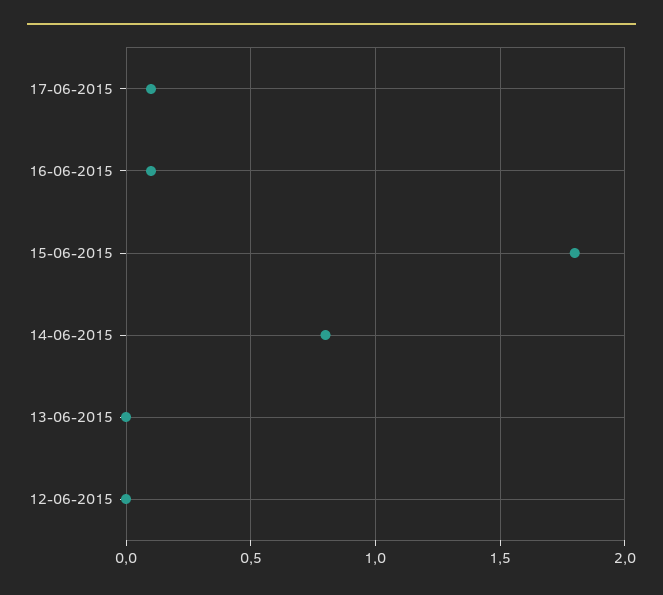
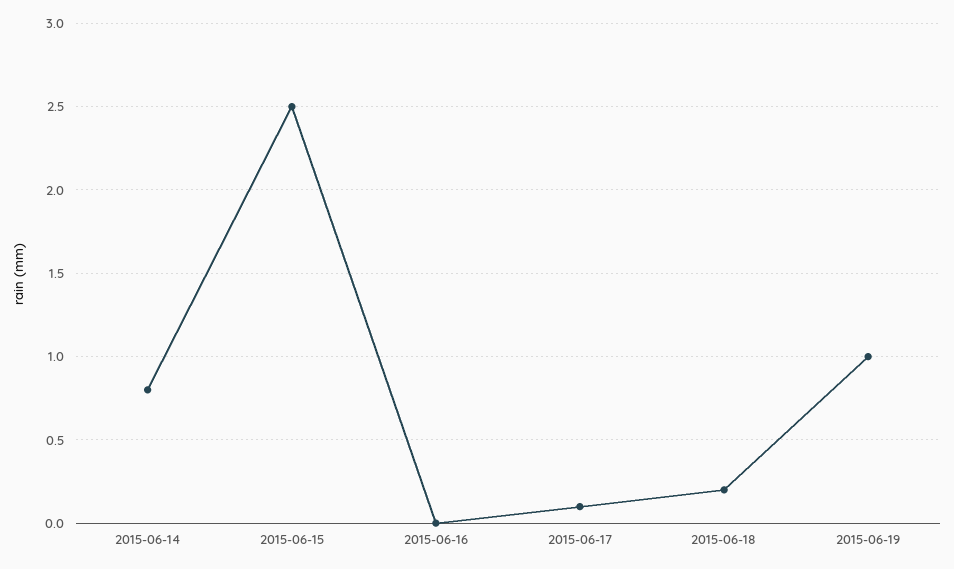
16-06-2015: 0.1 -> 0
15-06-2015: 1.8 -> 2.5
13-06-2015: 0 -> none
12-06-2015: 0 -> none
2015-06-18: none -> 0.2
2015-06-19: none -> 1

